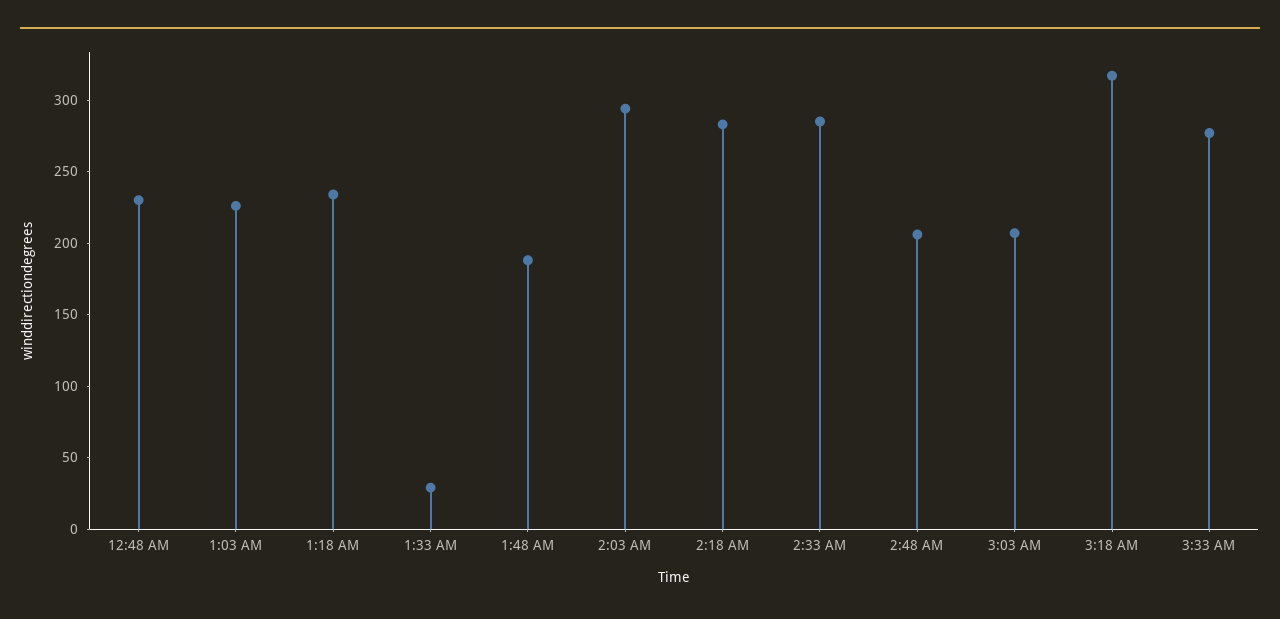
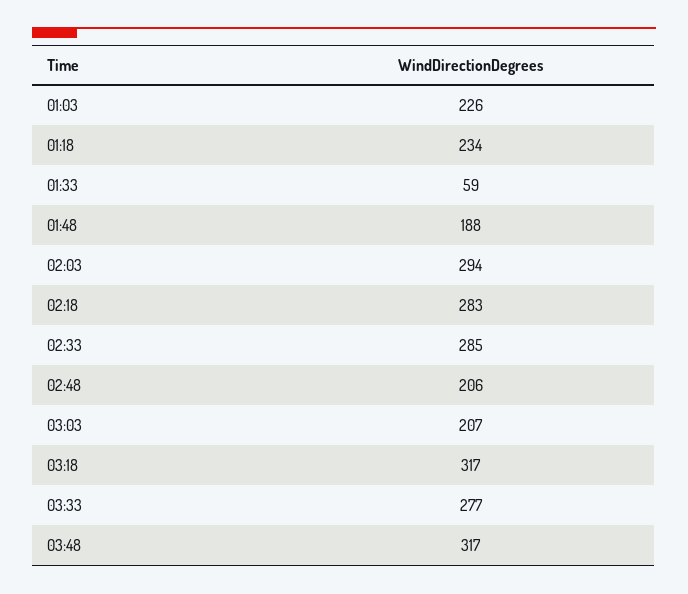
12:48 AM: 230 -> none
1:33 AM: 30 -> 59
03:48: none -> 317

